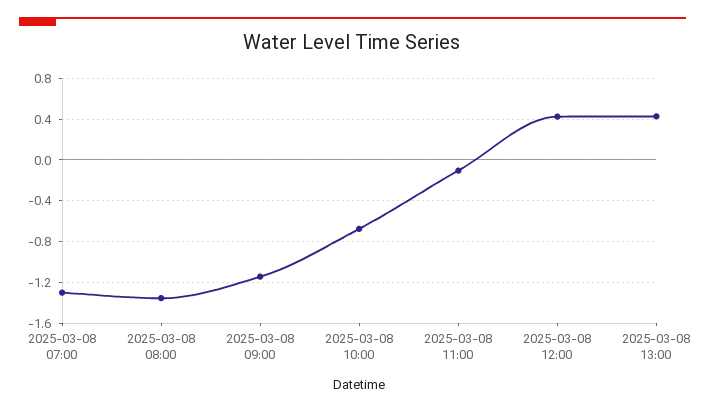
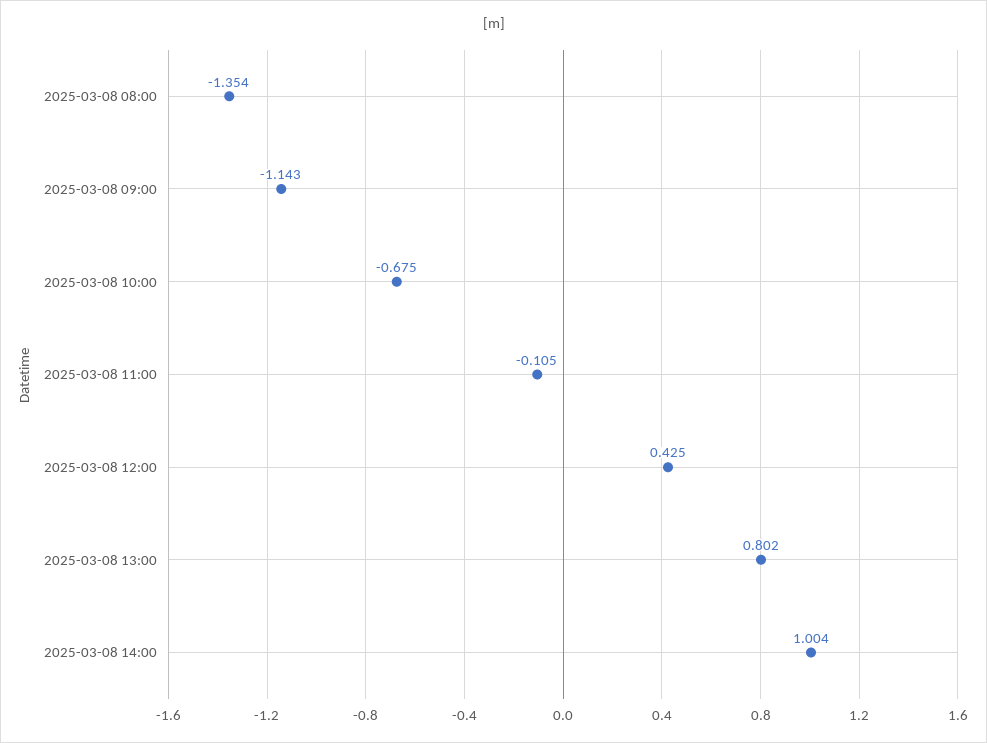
2025-03-08 07:00: -1.3 -> none
2025-03-08 13:00: 0.4 -> 0.802
2025-03-08 14:00: none -> 1.004

